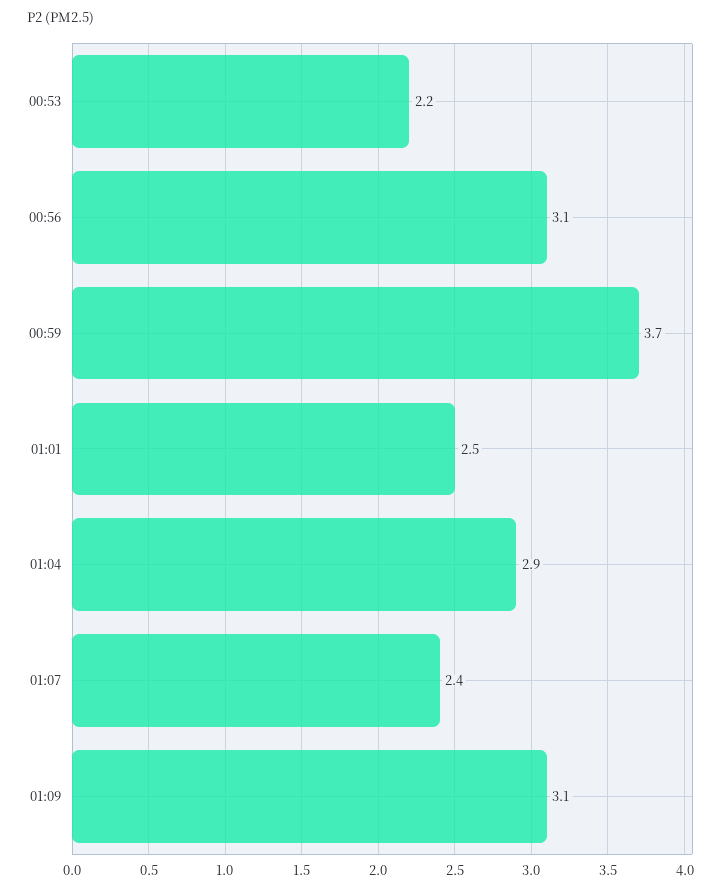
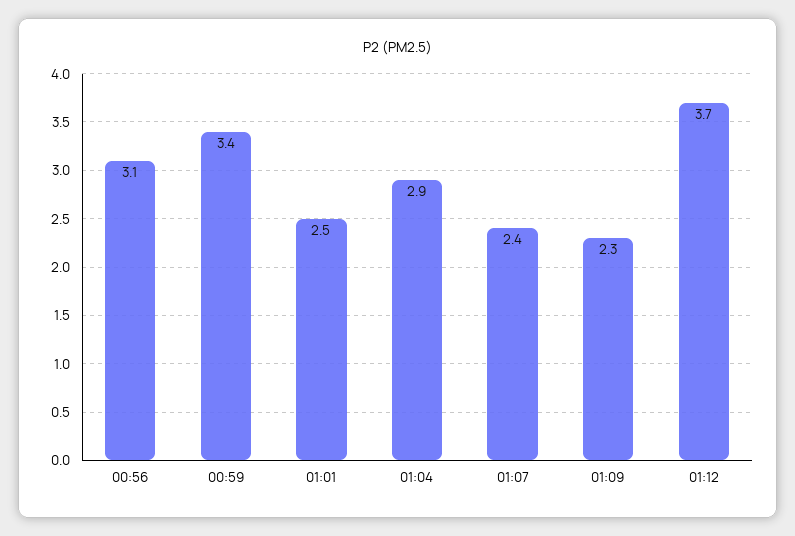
00:53: 2.2 -> none
00:59: 3.7 -> 3.4
01:09: 3.1 -> 2.3
01:12: none -> 3.7

